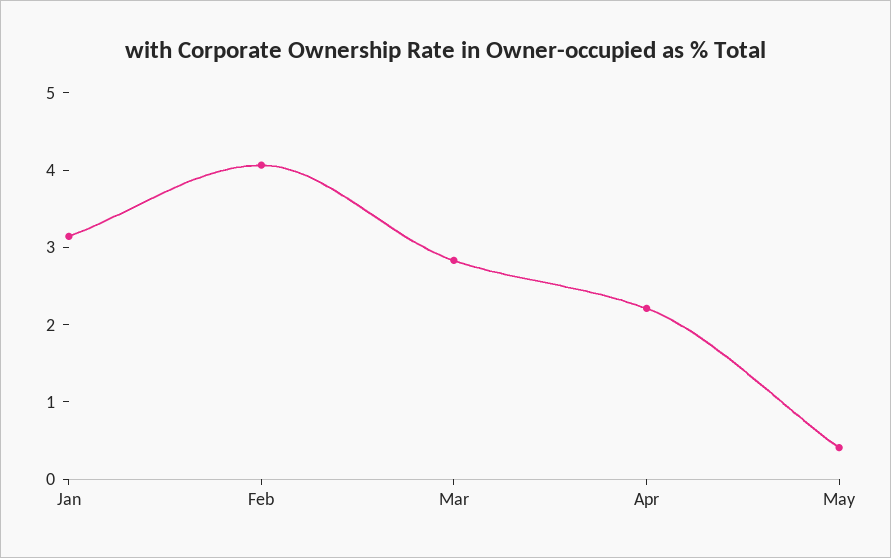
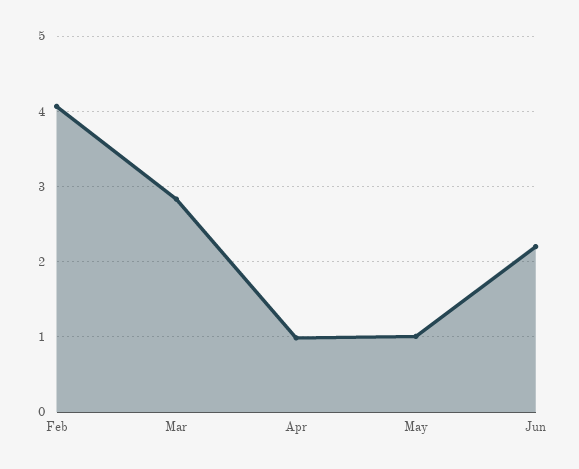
Jan: 3.2 -> none
Apr: 2.2 -> 1
May: 0.4 -> 1
Jun: none -> 2.2

